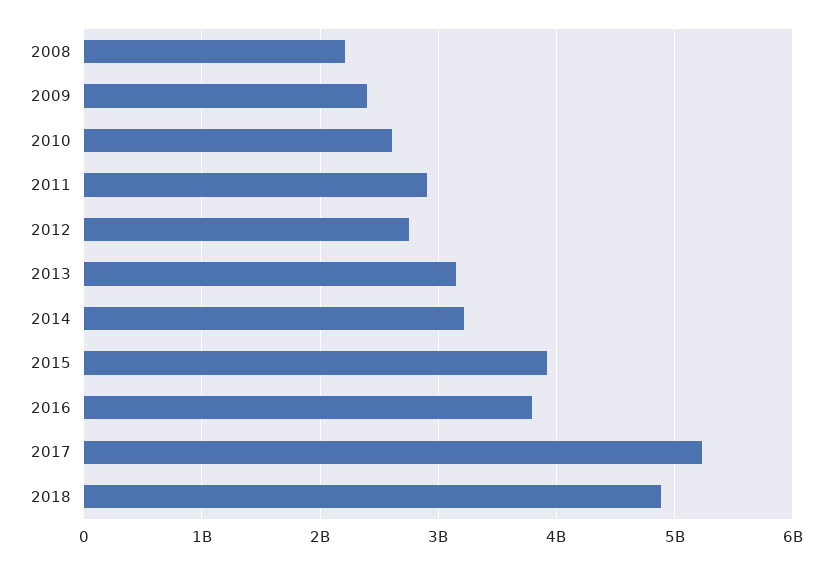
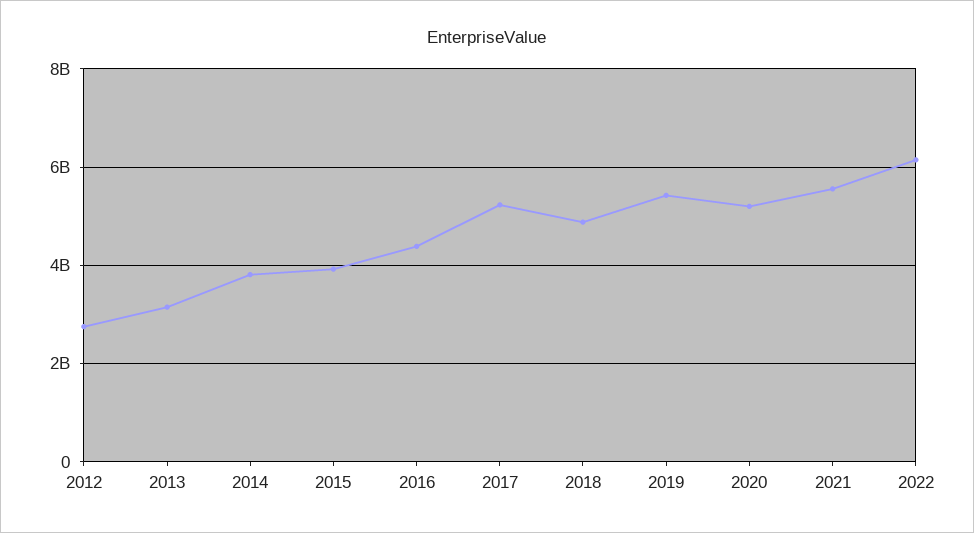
2008: 2200000000 -> none
2009: 2400000000 -> none
2010: 2600000000 -> none
2011: 2900000000 -> none
2014: 3200000000 -> 3800000000
2016: 3800000000 -> 4400000000
2019: none -> 5400000000
2020: none -> 5200000000
2021: none -> 5600000000
2022: none -> 6200000000

